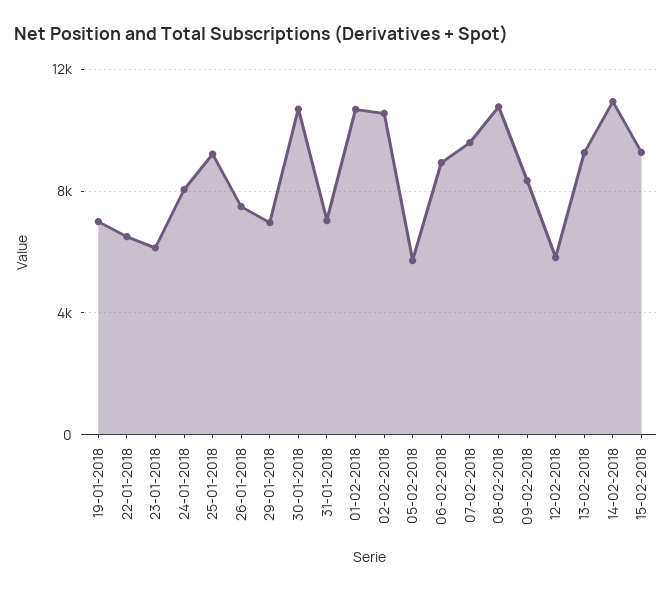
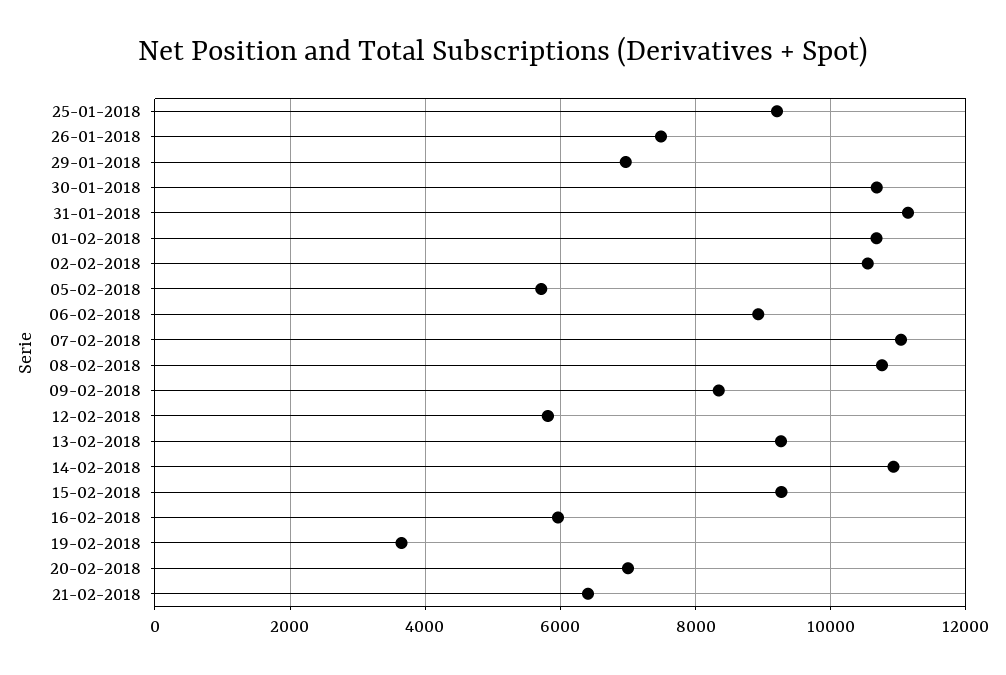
19-01-2018: 7000 -> none
22-01-2018: 6500 -> none
23-01-2018: 6000 -> none
24-01-2018: 8000 -> none
31-01-2018: 7000 -> 11200
07-02-2018: 9500 -> 11000
16-02-2018: none -> 6000
19-02-2018: none -> 3600
20-02-2018: none -> 7000
21-02-2018: none -> 6400

